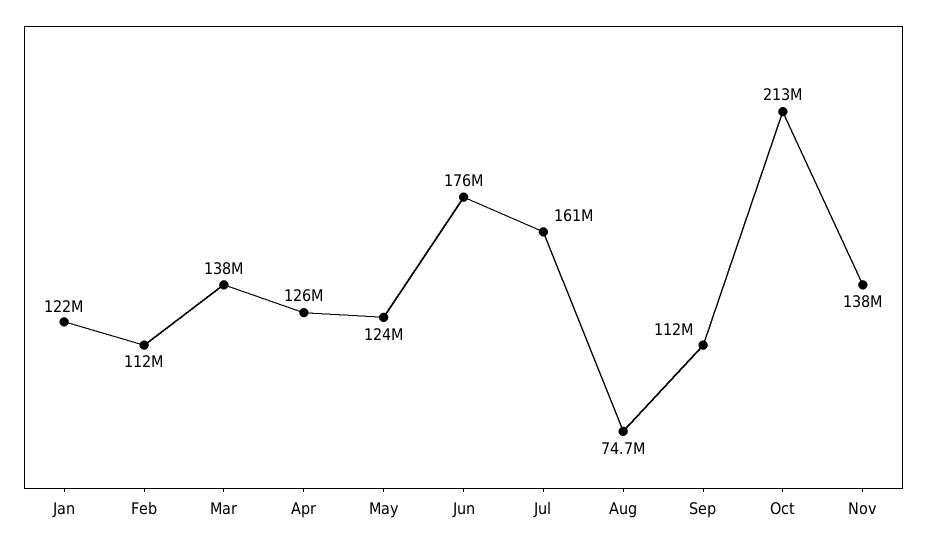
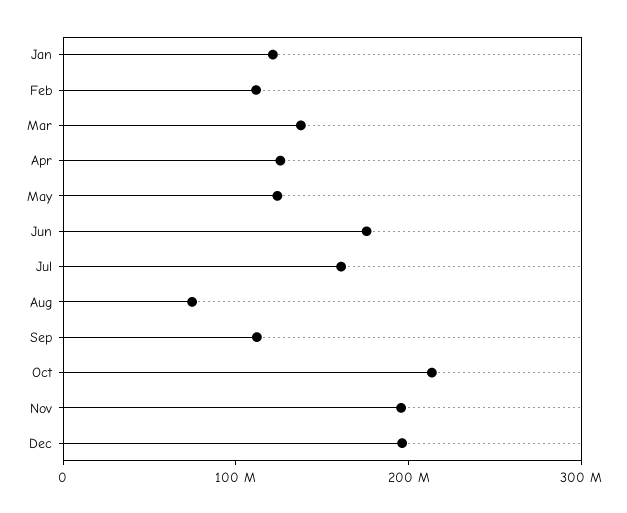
Nov: 138000000 -> 200000000
Dec: none -> 200000000

